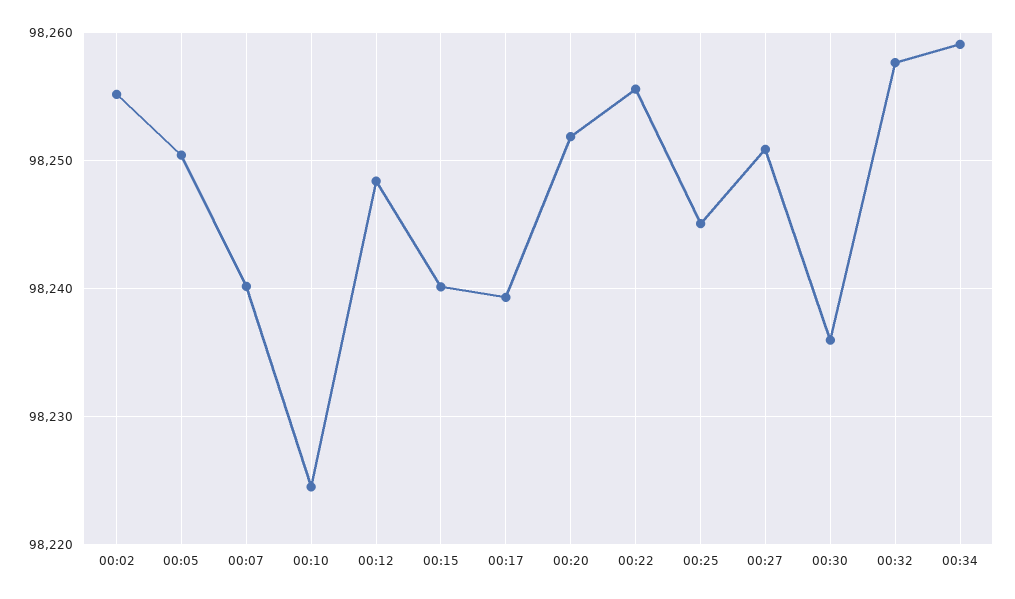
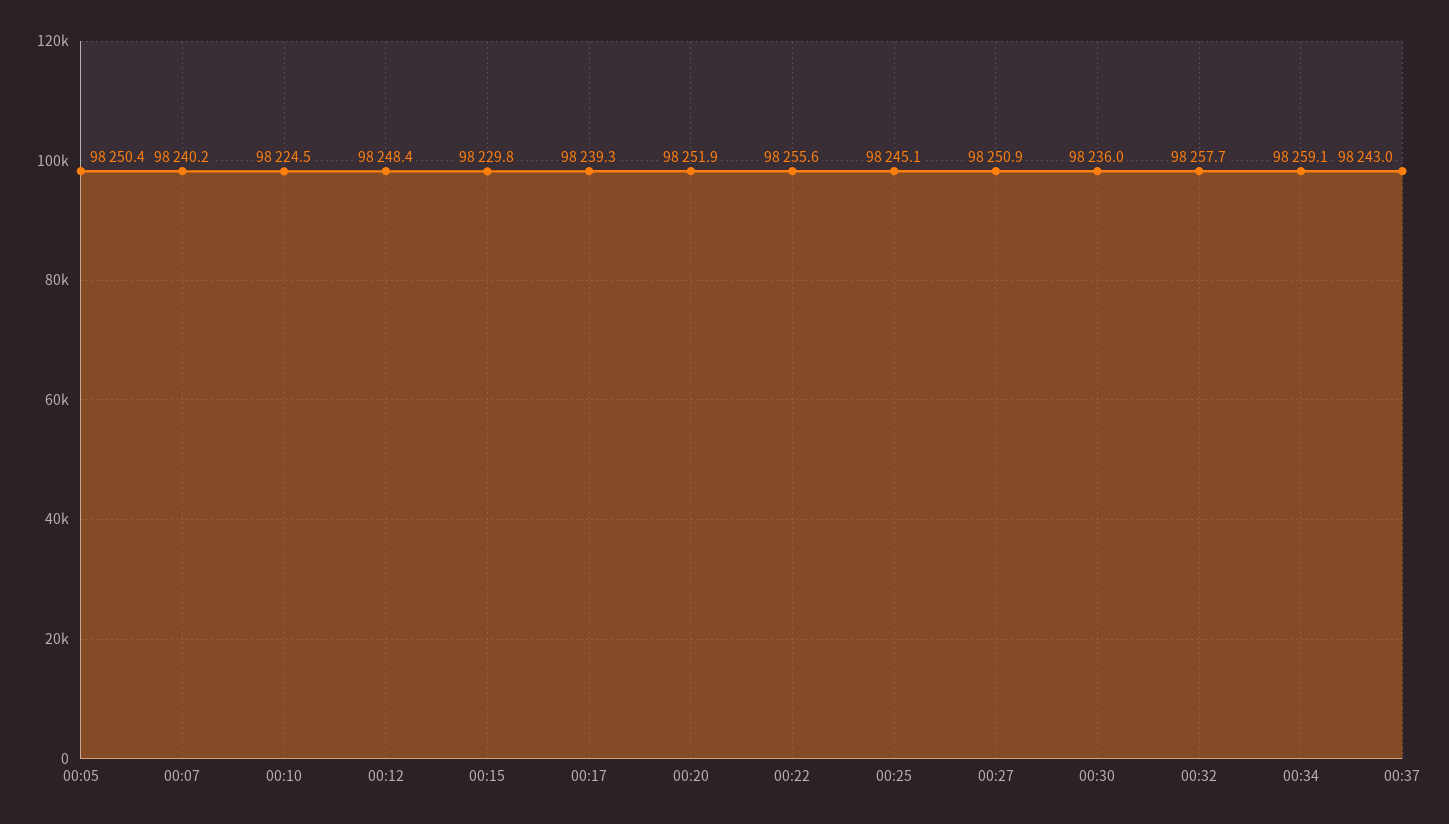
00:02: 98255 -> none
00:15: 98240 -> 98229.8
00:37: none -> 98243

